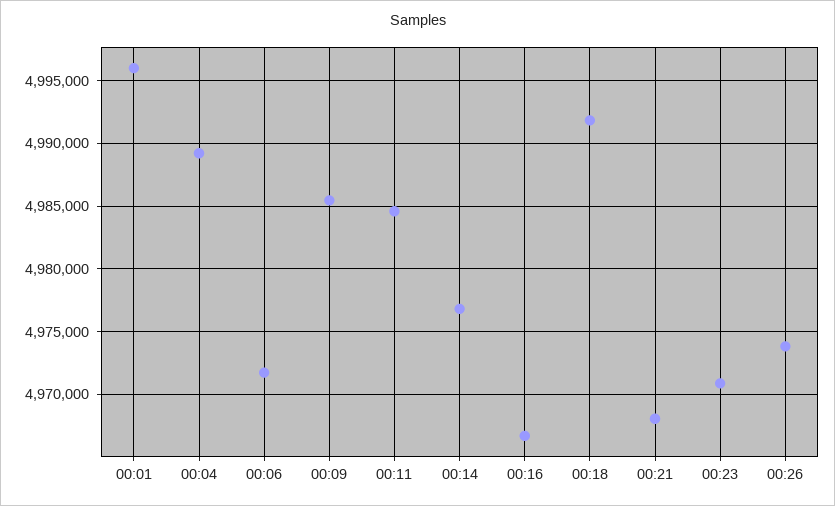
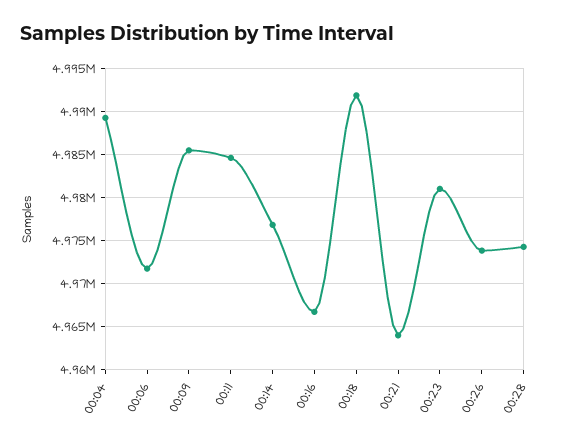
00:01: 4996000 -> none
00:21: 4968000 -> 4964000
00:23: 4971000 -> 4981000
00:28: none -> 4974000

